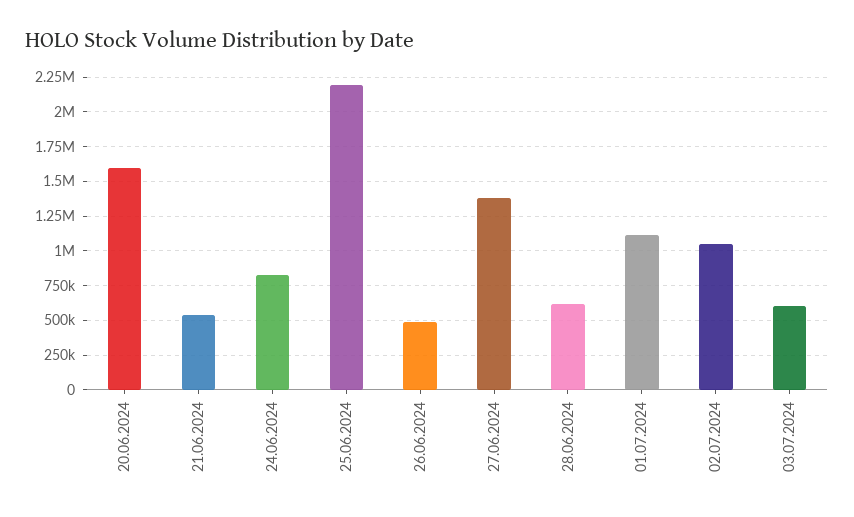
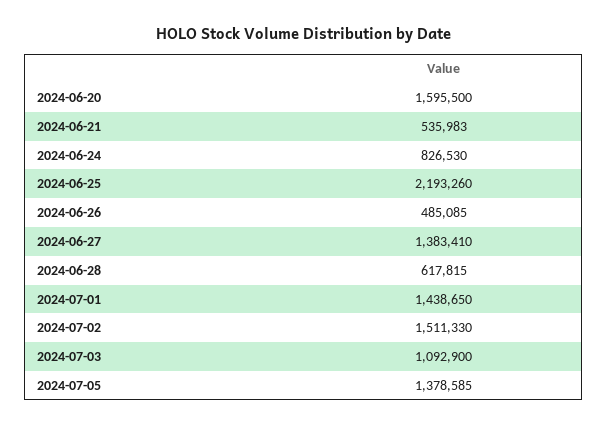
01.07.2024: 1100000 -> 1438650
02.07.2024: 1050000 -> 1511330
03.07.2024: 600000 -> 1092900
2024-07-05: none -> 1378585

